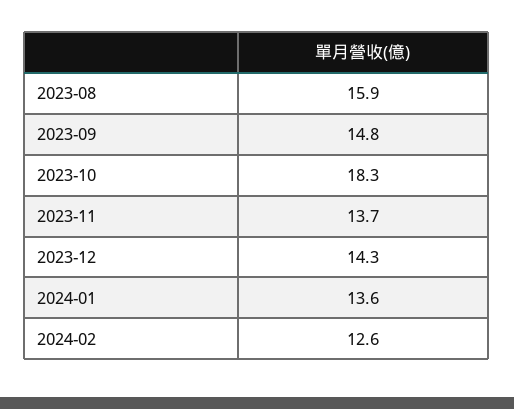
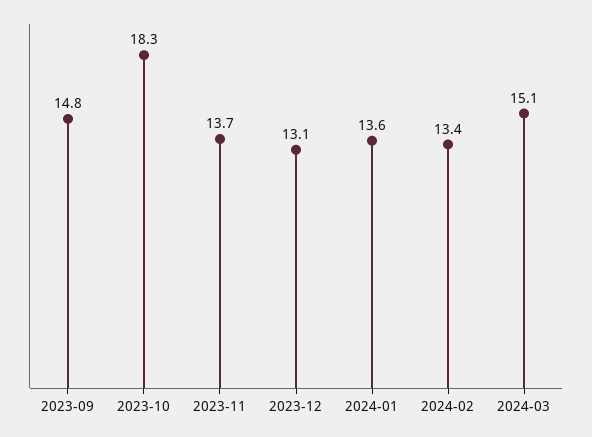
2023-08: 15.9 -> none
2023-12: 14.3 -> 13.1
2024-02: 12.6 -> 13.4
2024-03: none -> 15.1

